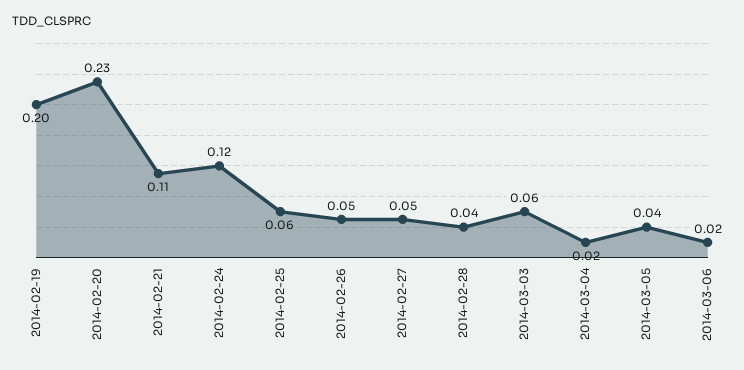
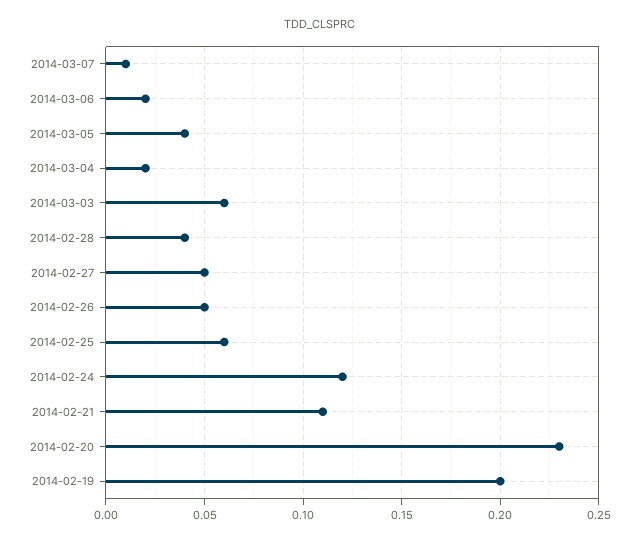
2014-03-07: none -> 0.01

